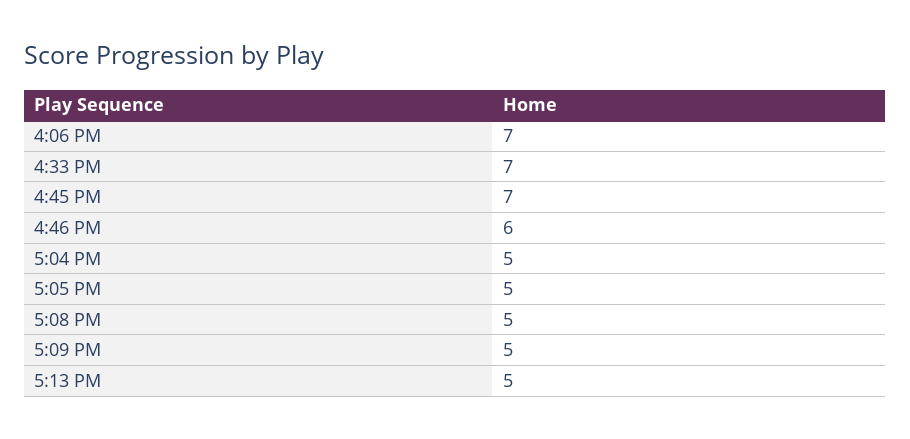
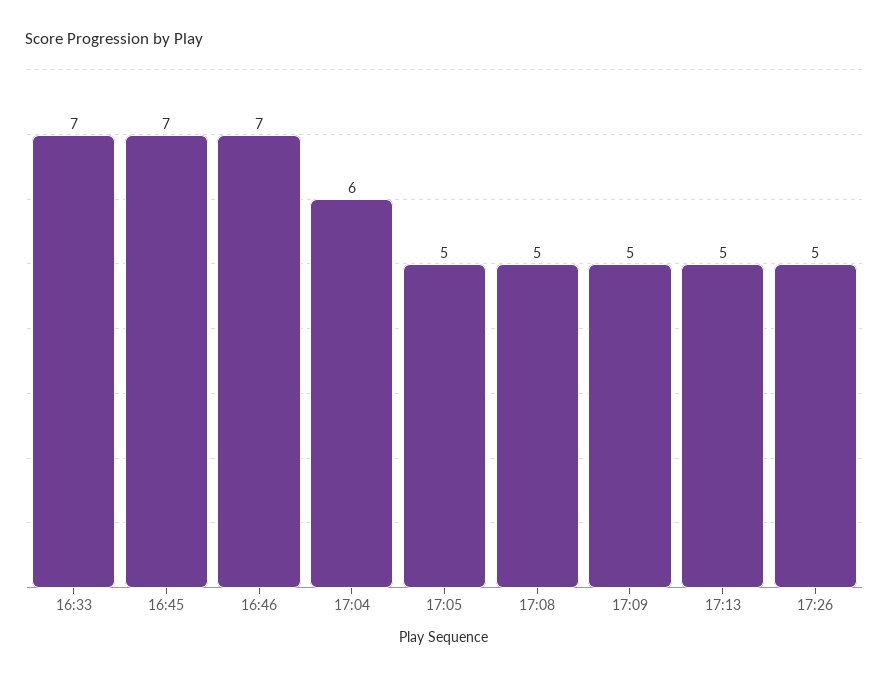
4:06 PM: 7 -> none
4:46 PM: 6 -> 7
5:04 PM: 5 -> 6
17:26: none -> 5

